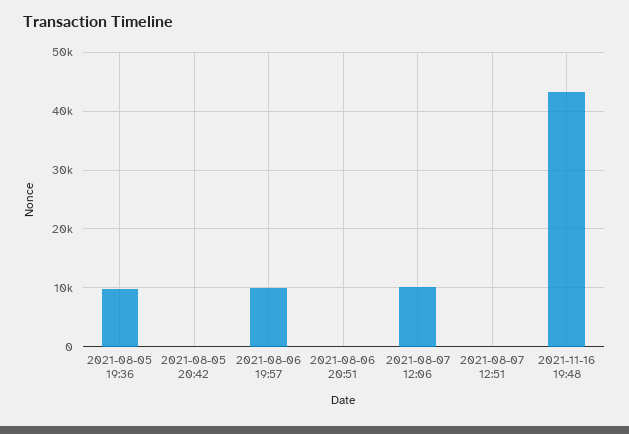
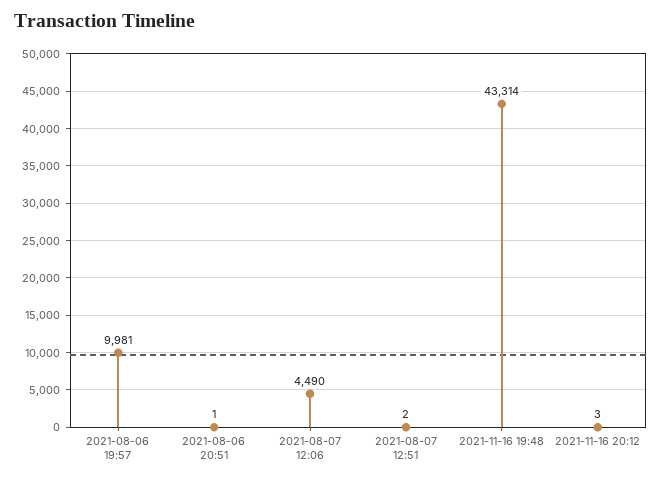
2021-08-05 19:36: 10000 -> none
2021-08-05 20:42: 0 -> none
2021-08-07 12:06: 10000 -> 4490
2021-11-16 20:12: none -> 3

